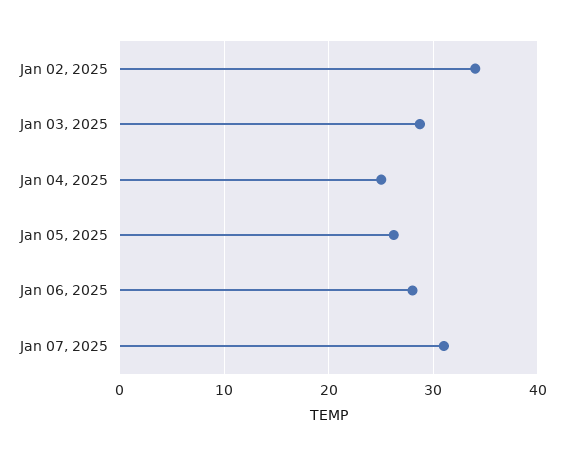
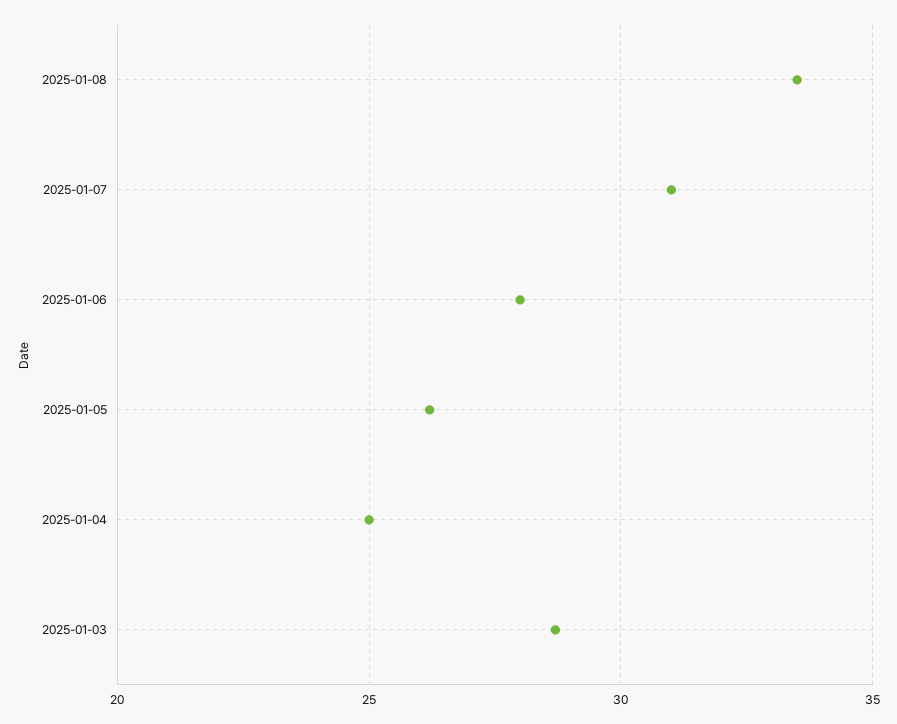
Jan 02, 2025: 34 -> none
2025-01-08: none -> 33.5

